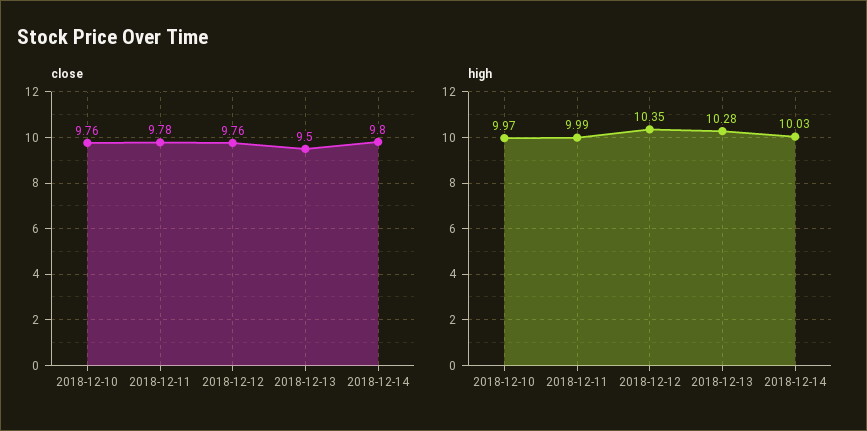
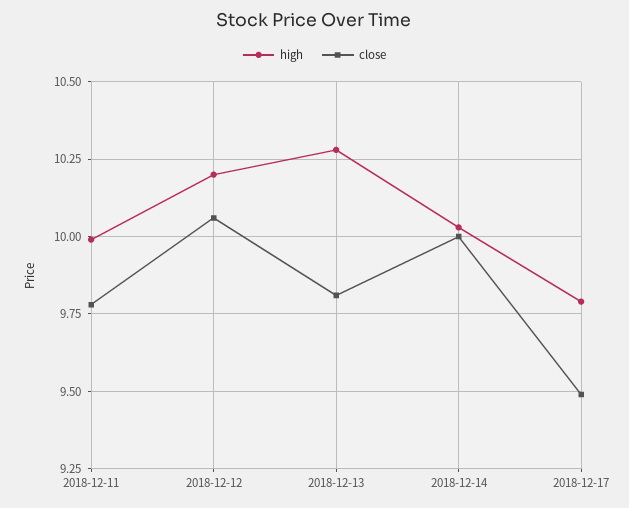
close, 2018-12-10: 9.76 -> none
close, 2018-12-12: 9.76 -> 10.05
close, 2018-12-13: 9.5 -> 9.8
close, 2018-12-14: 9.8 -> 10
high, 2018-12-10: 9.97 -> none
high, 2018-12-12: 10.35 -> 10.2
high, 2018-12-17: none -> 9.8
close, 2018-12-17: none -> 9.5

